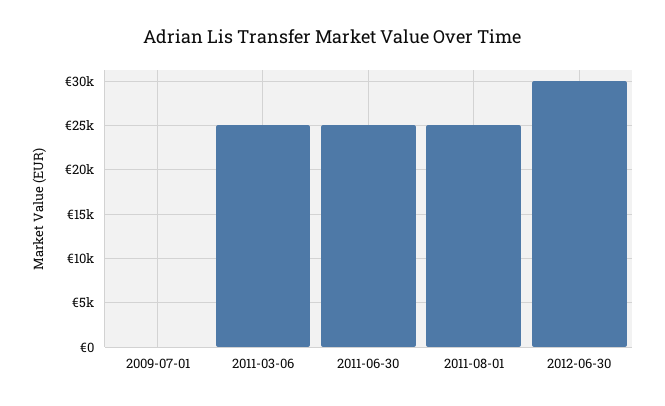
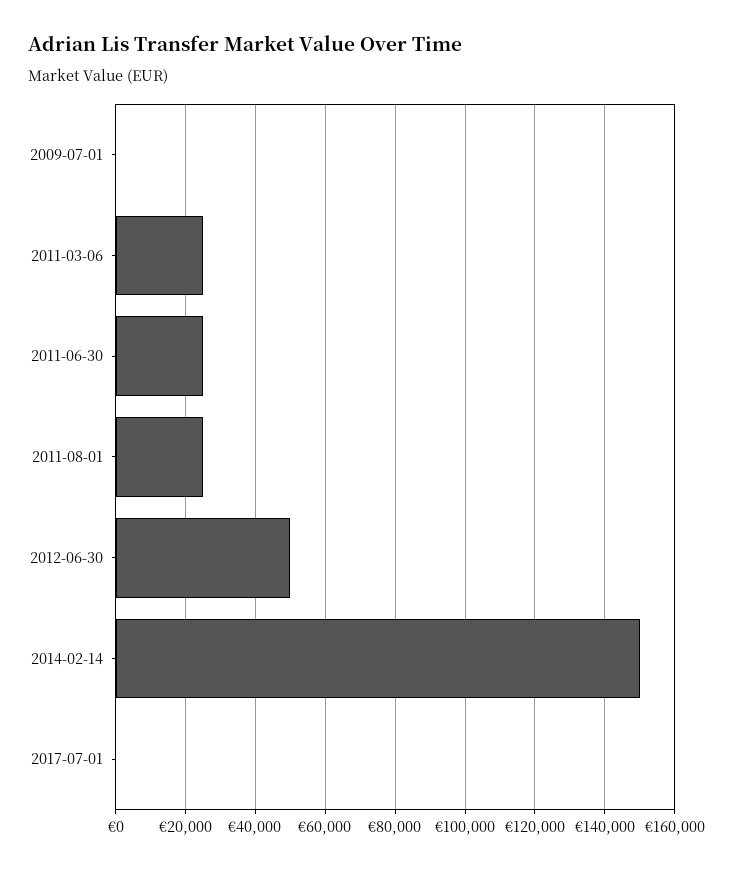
2012-06-30: 30000 -> 50000
2014-02-14: none -> 150000
2017-07-01: none -> 0

